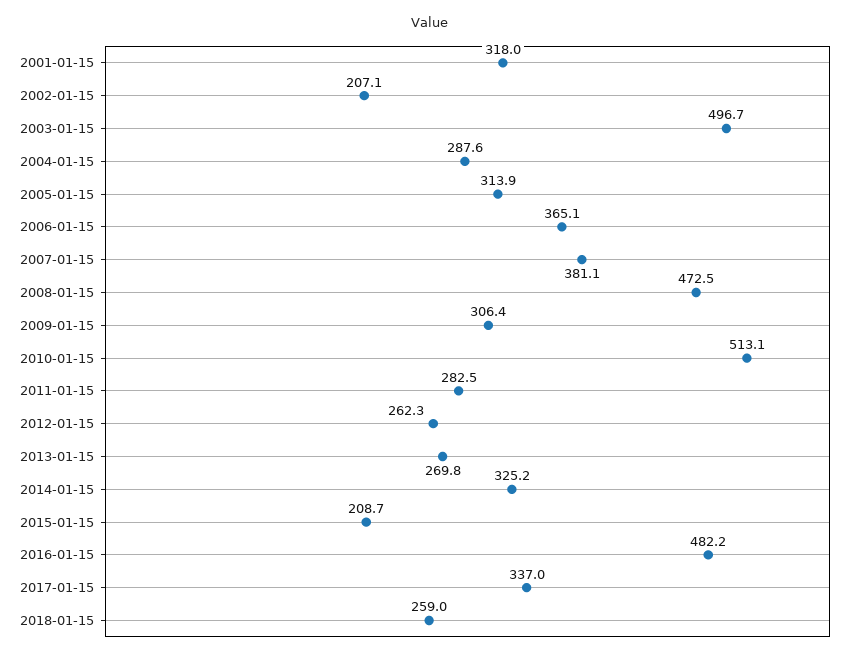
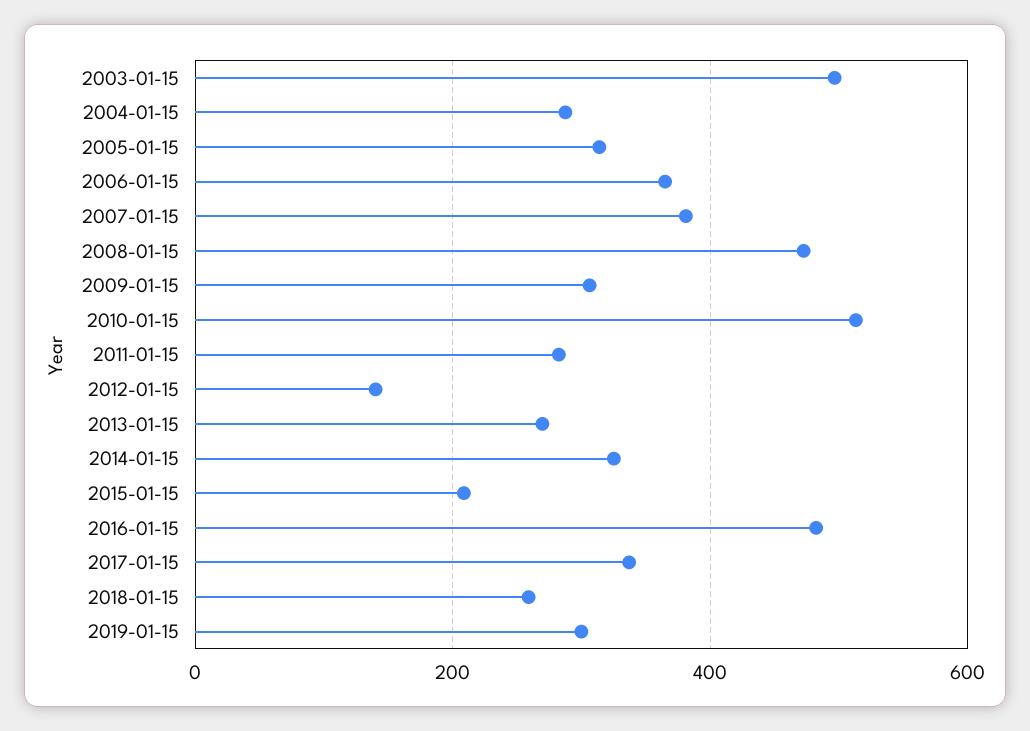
2001-01-15: 318 -> none
2002-01-15: 207.1 -> none
2012-01-15: 262.3 -> 140
2019-01-15: none -> 300

